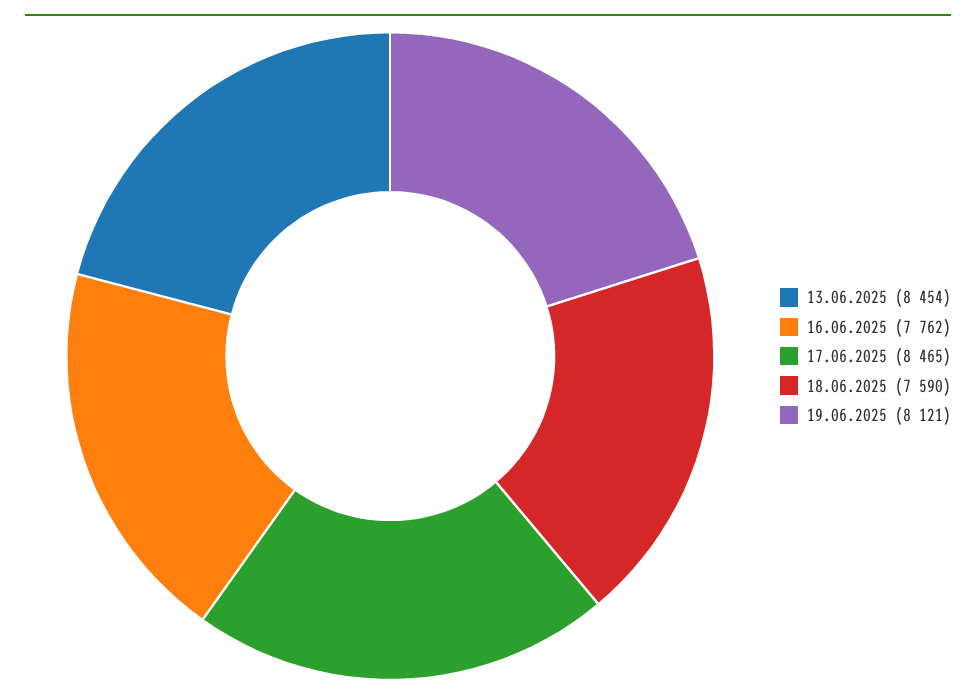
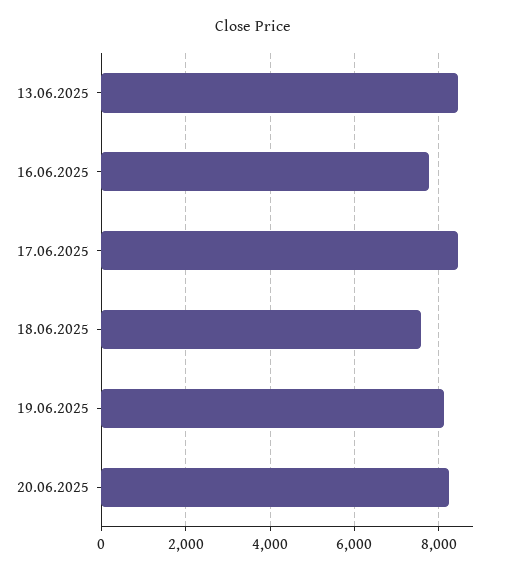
20.06.2025: none -> 8200

